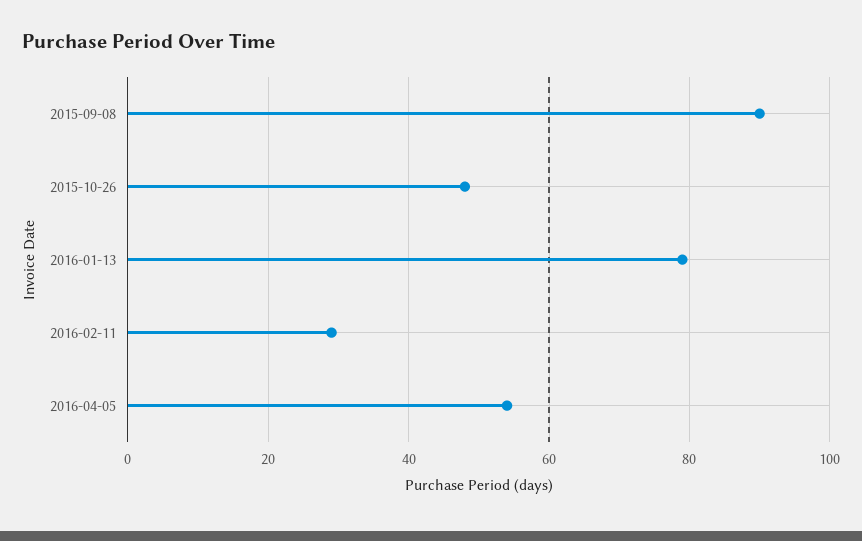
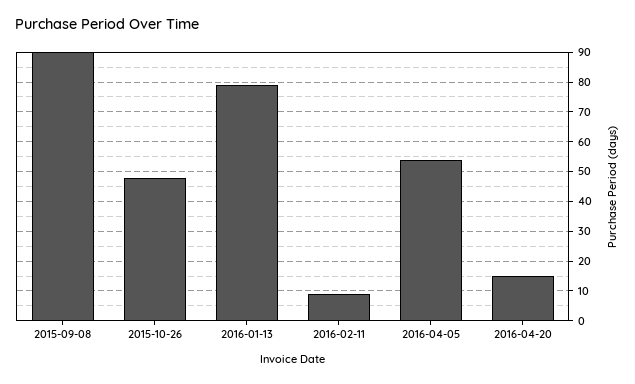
2016-02-11: 30 -> 10
2016-04-20: none -> 15

